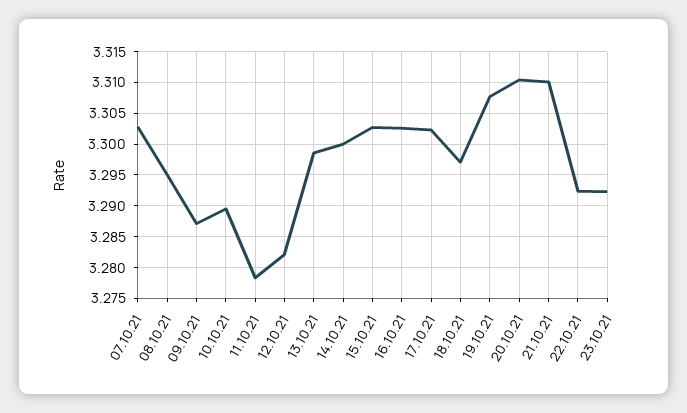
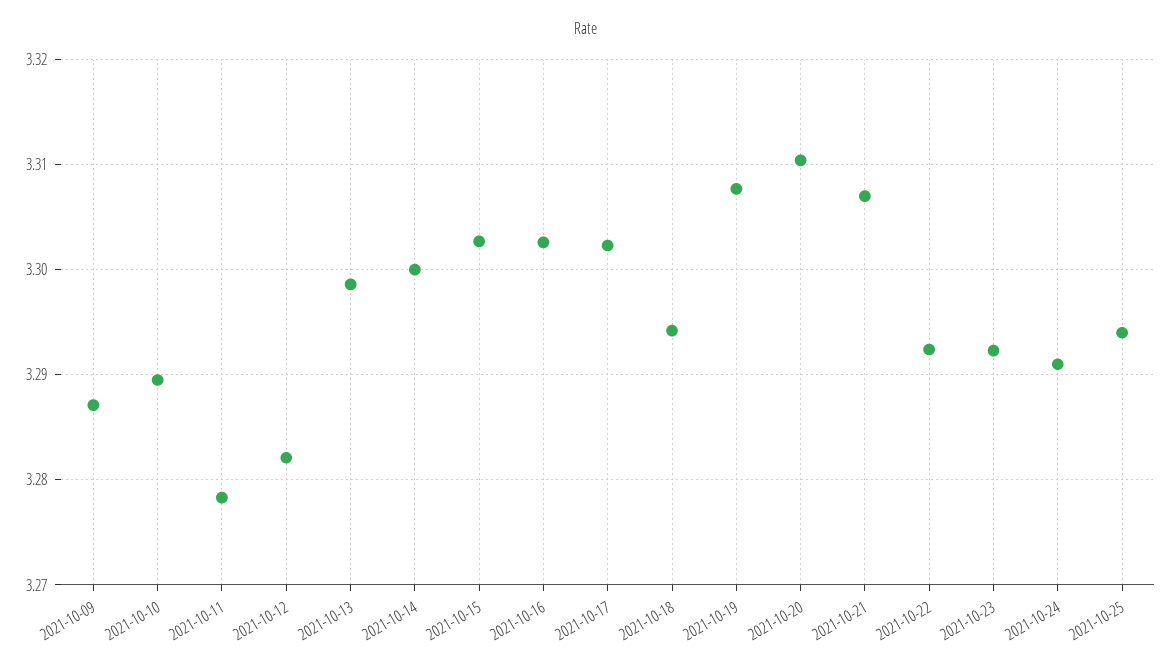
07.10.21: 3.303 -> none
08.10.21: 3.295 -> none
18.10.21: 3.297 -> 3.294
21.10.21: 3.31 -> 3.307
2021-10-24: none -> 3.291
2021-10-25: none -> 3.294

